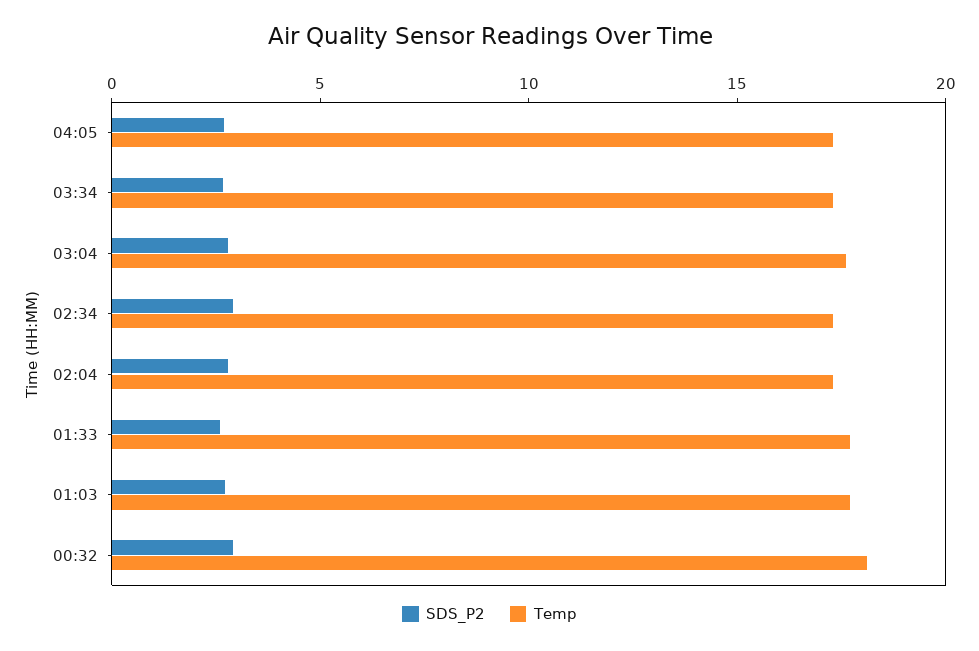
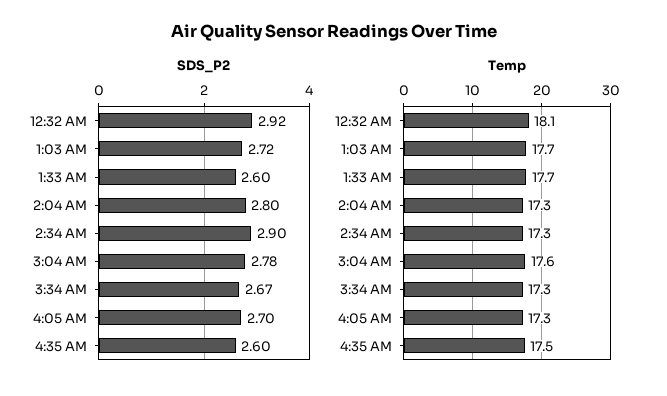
SDS_P2, 4:35 AM: none -> 2.6
Temp, 4:35 AM: none -> 17.5

